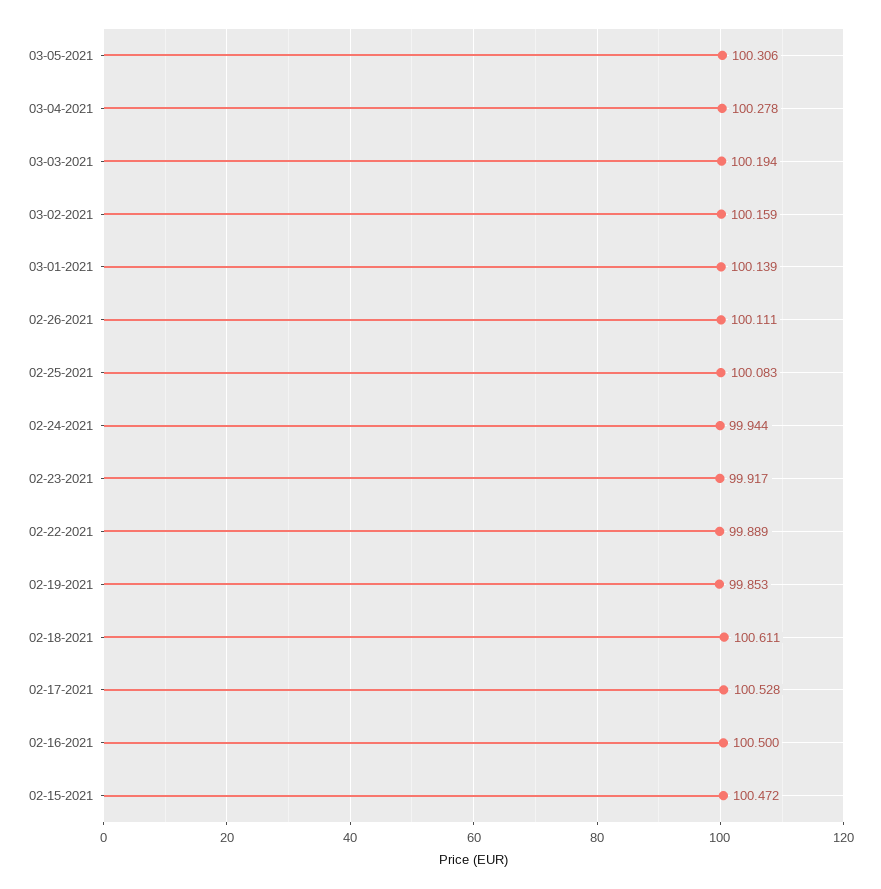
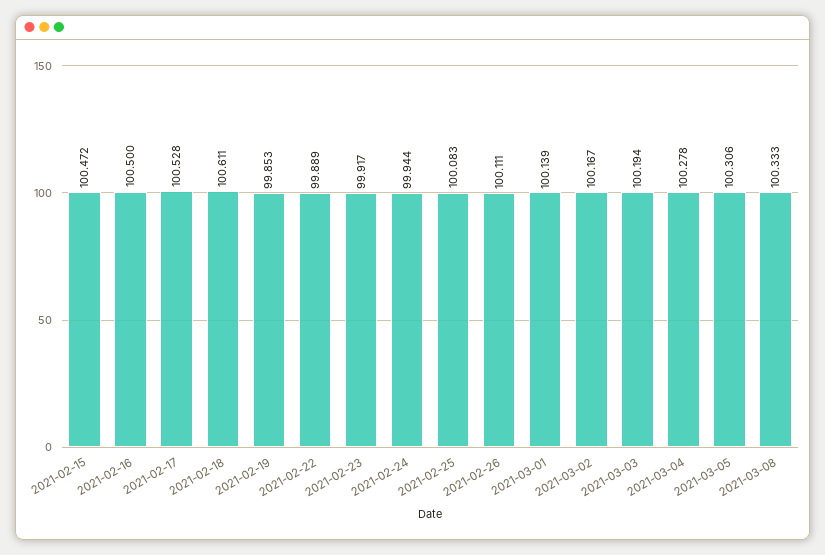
03-02-2021: 100.159 -> 100.167
2021-03-08: none -> 100.333

